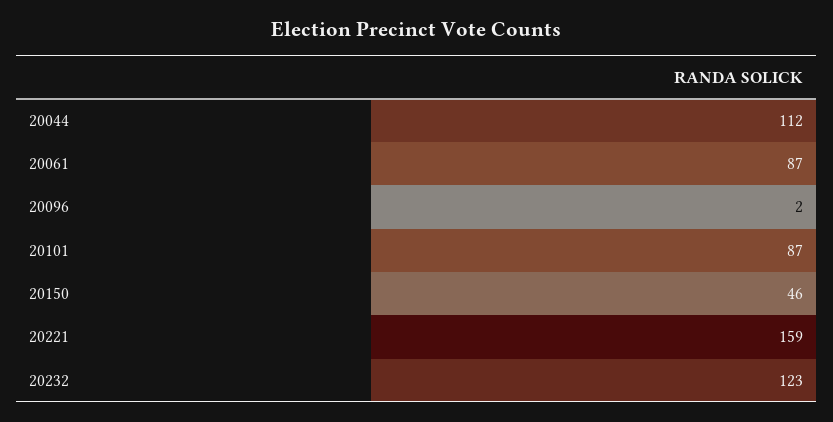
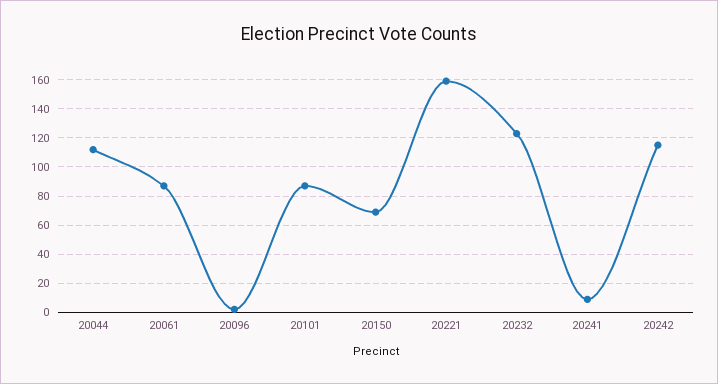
20150: 46 -> 70
20241: none -> 10
20242: none -> 115

